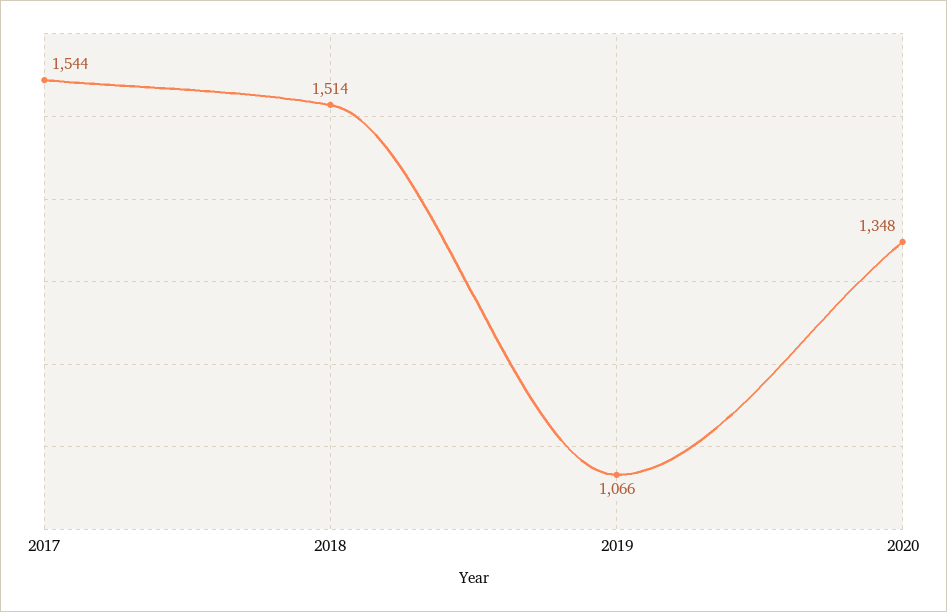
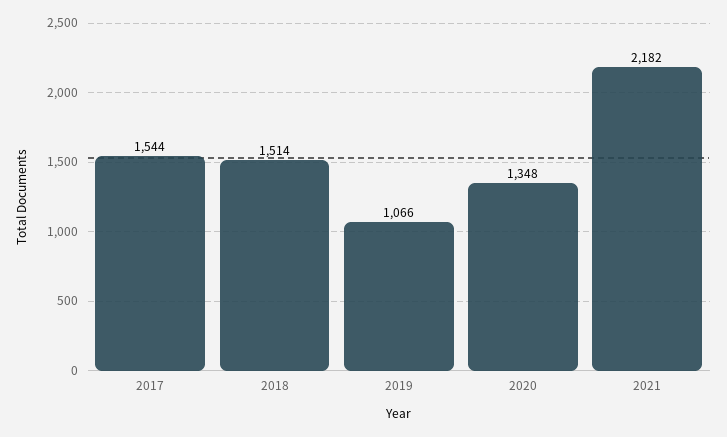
2021: none -> 2182

